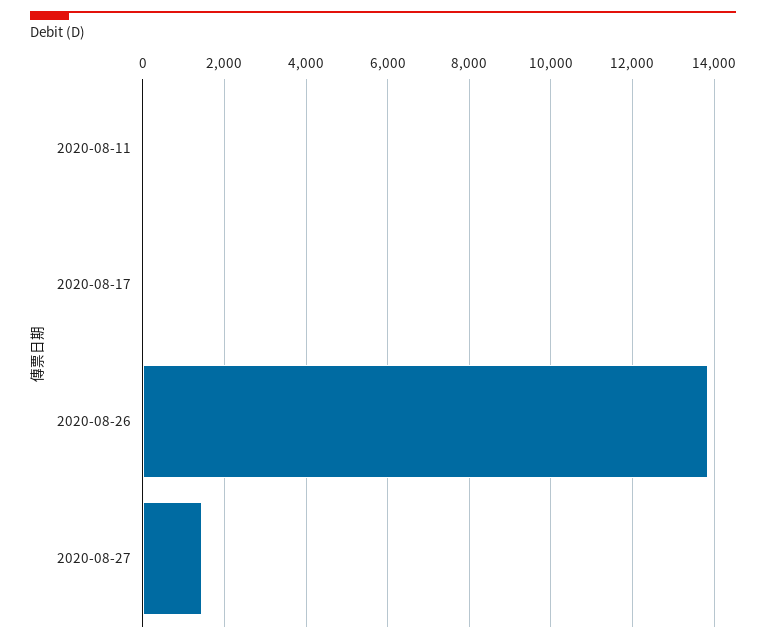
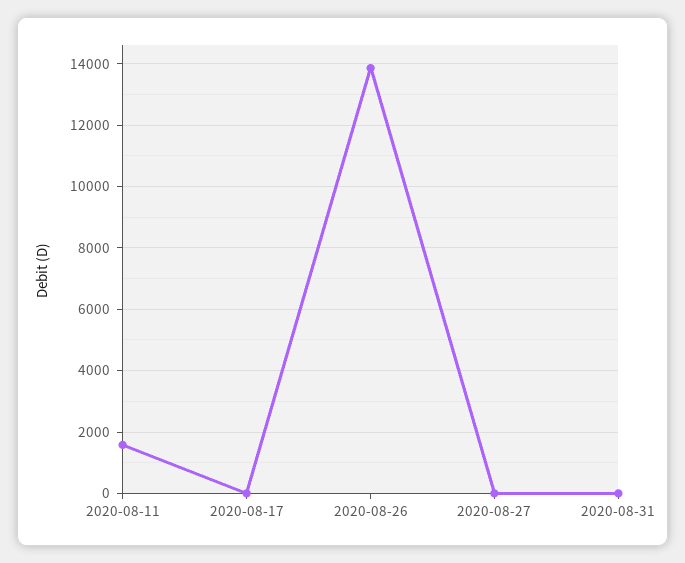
2020-08-11: 0 -> 1600
2020-08-27: 1400 -> 0
2020-08-31: none -> 0

